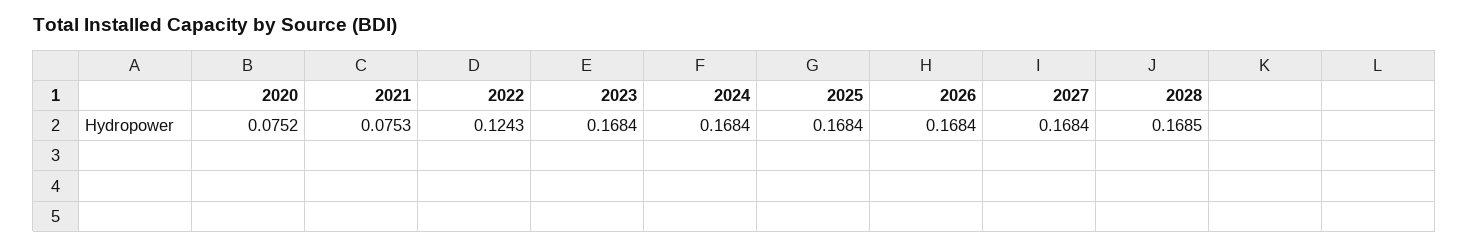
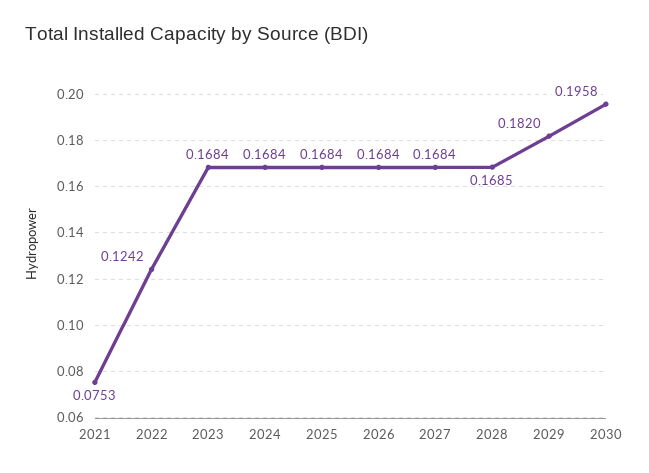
2020: 0.0752 -> none
2022: 0.1243 -> 0.1242
2029: none -> 0.182
2030: none -> 0.1958

